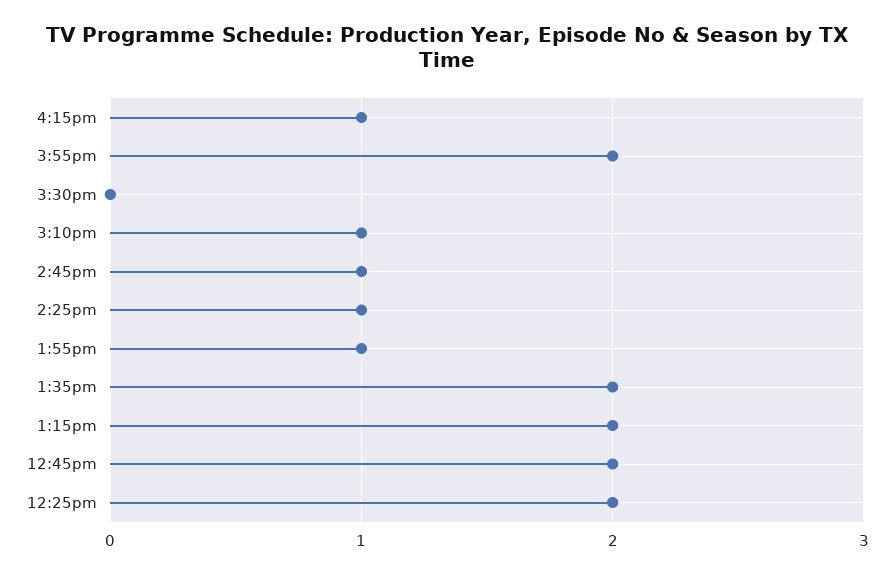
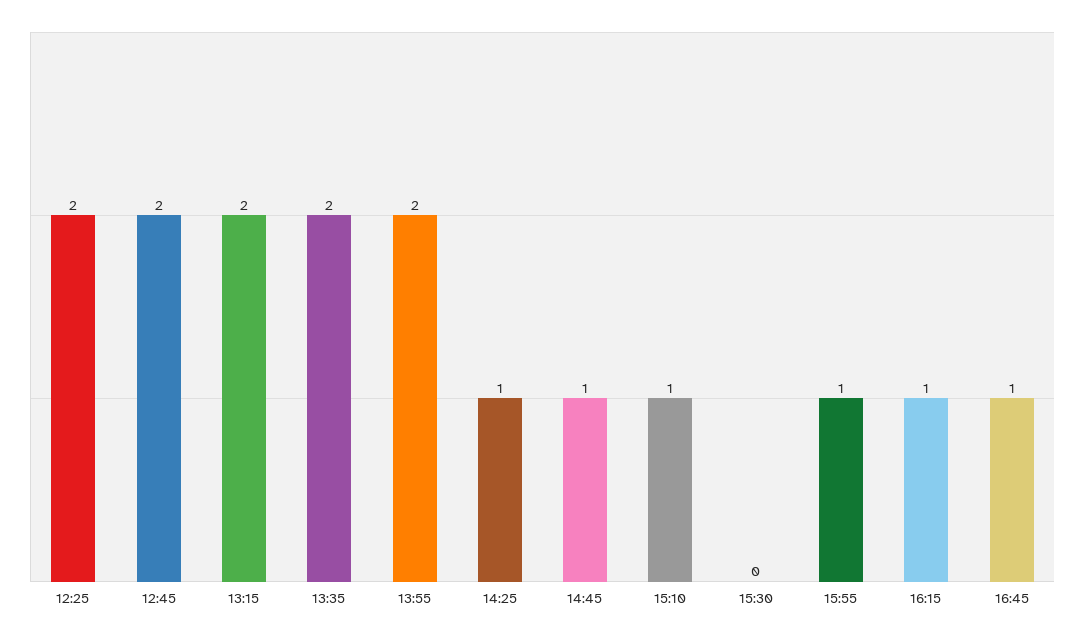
3:55pm: 2 -> 1
1:55pm: 1 -> 2
16:45: none -> 1

